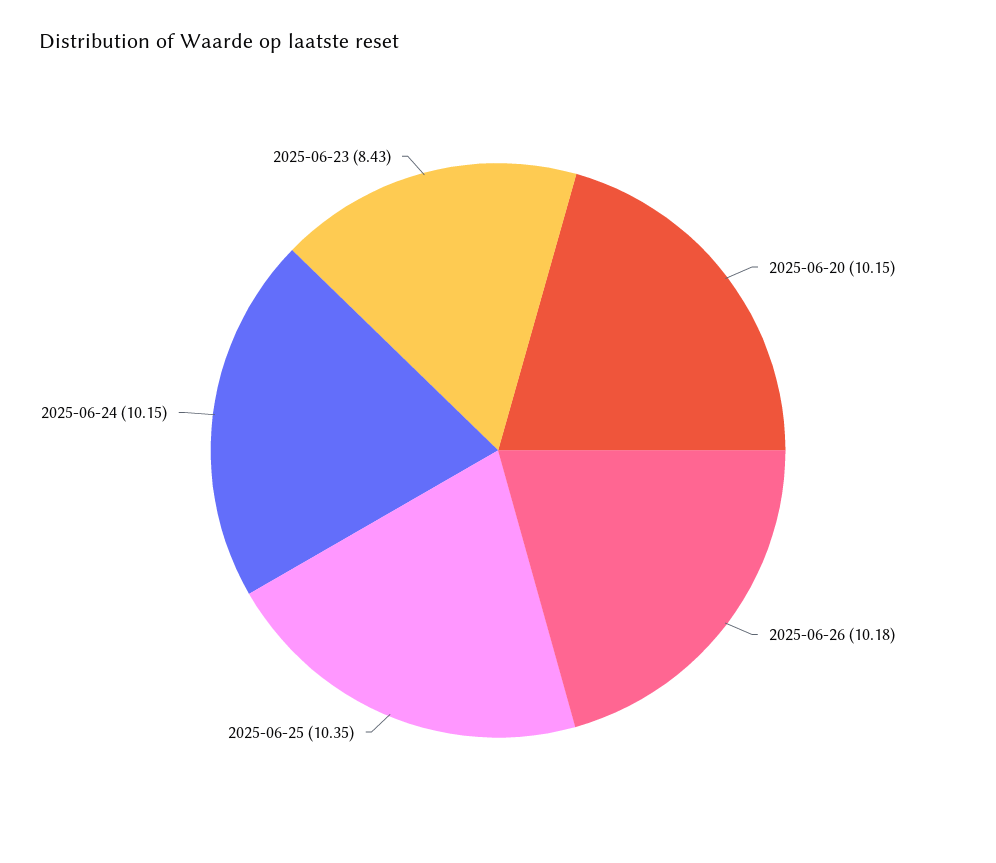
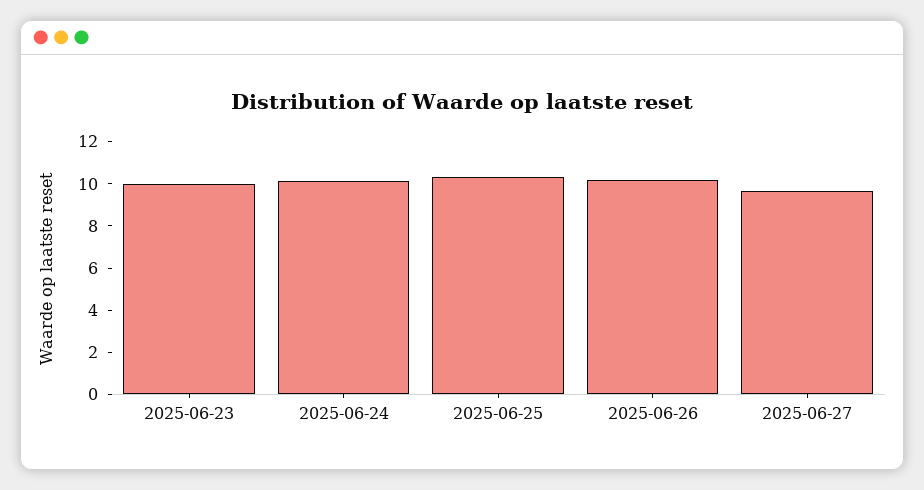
2025-06-20: 10.15 -> none
2025-06-23: 8.43 -> 10
2025-06-27: none -> 9.5

